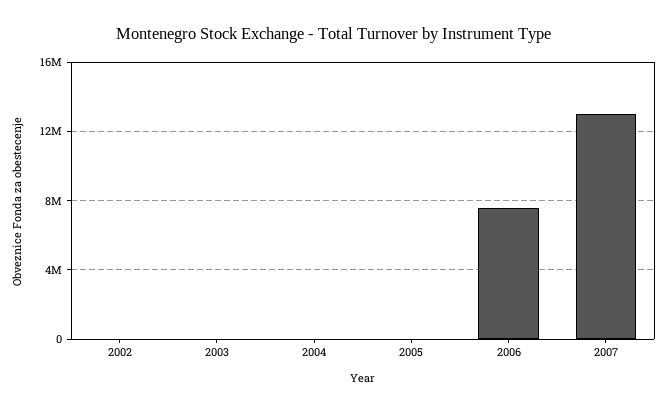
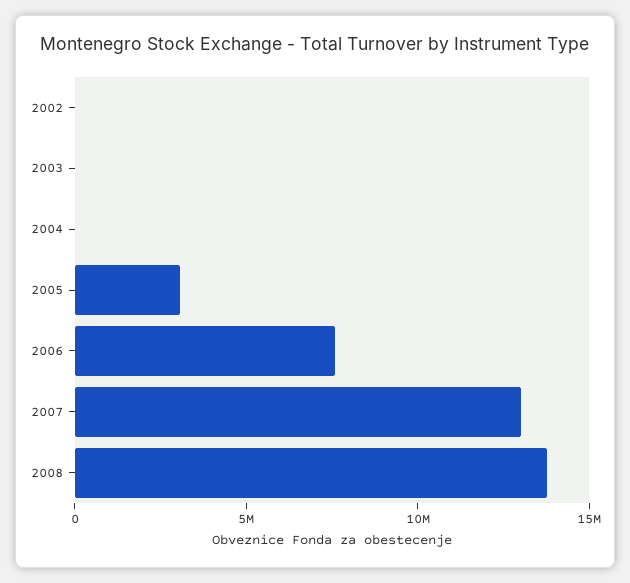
2005: 0 -> 3000000
2008: none -> 14000000

